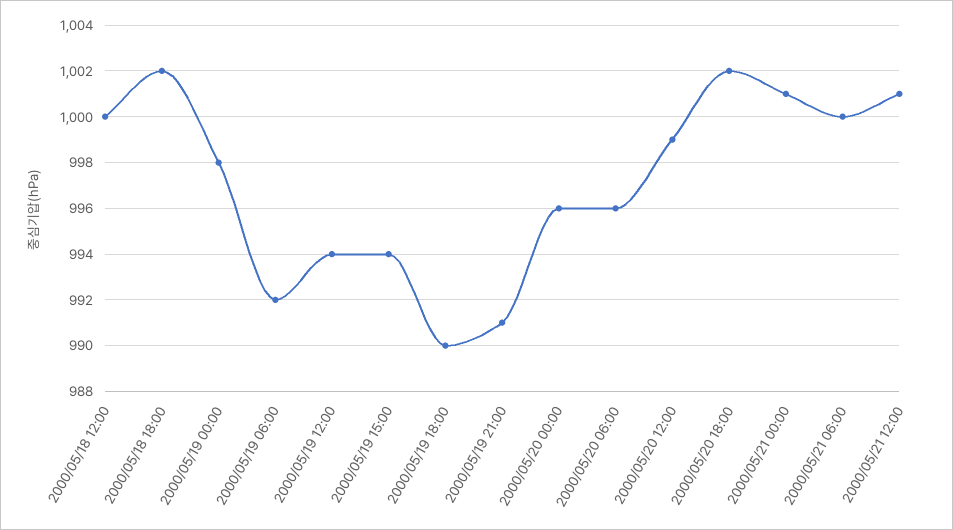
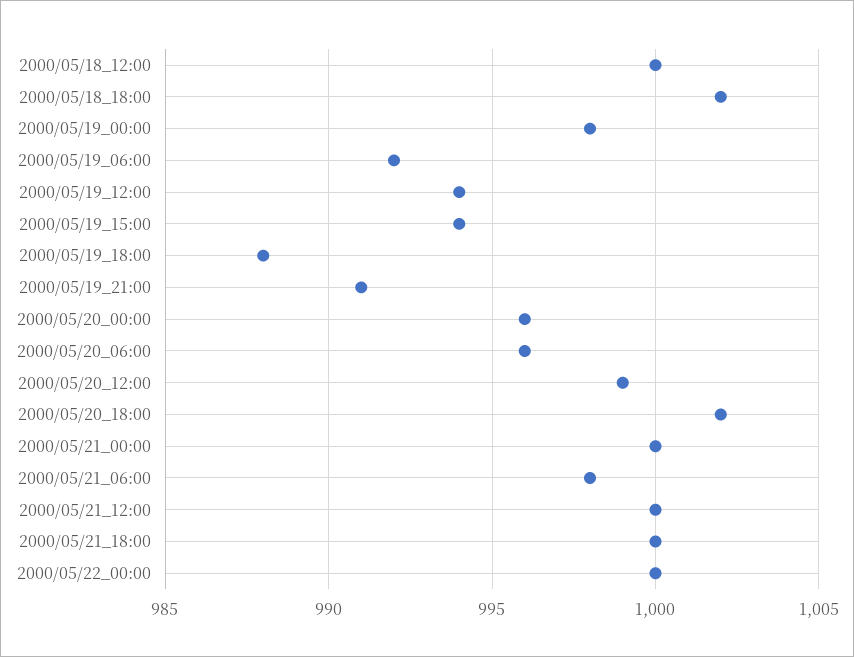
2000/05/19 18:00: 990 -> 988
2000/05/21 00:00: 1001 -> 1000
2000/05/21 06:00: 1000 -> 998
2000/05/21 12:00: 1001 -> 1000
2000/05/21_18:00: none -> 1000
2000/05/22_00:00: none -> 1000

